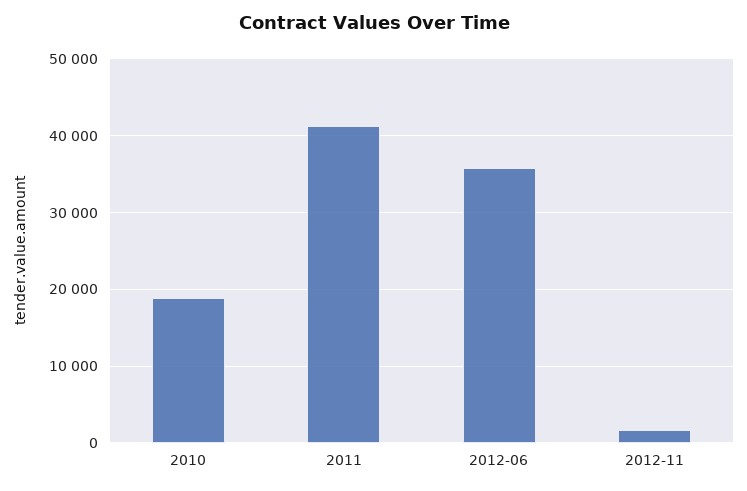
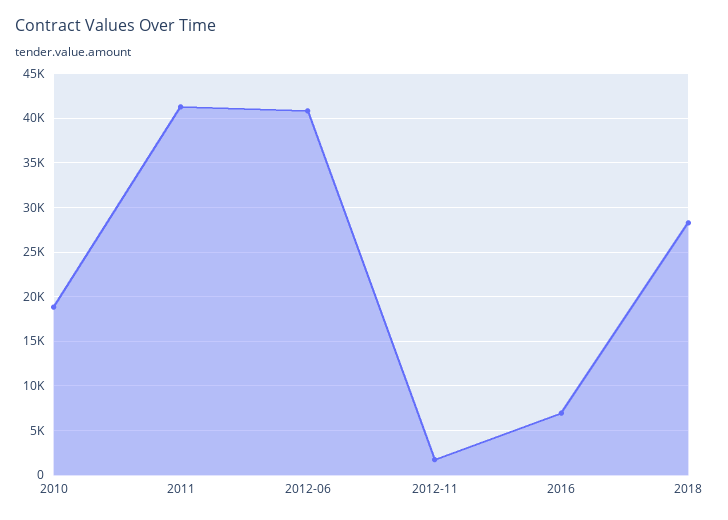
2012-06: 36000 -> 41000
2016: none -> 7000
2018: none -> 28000

